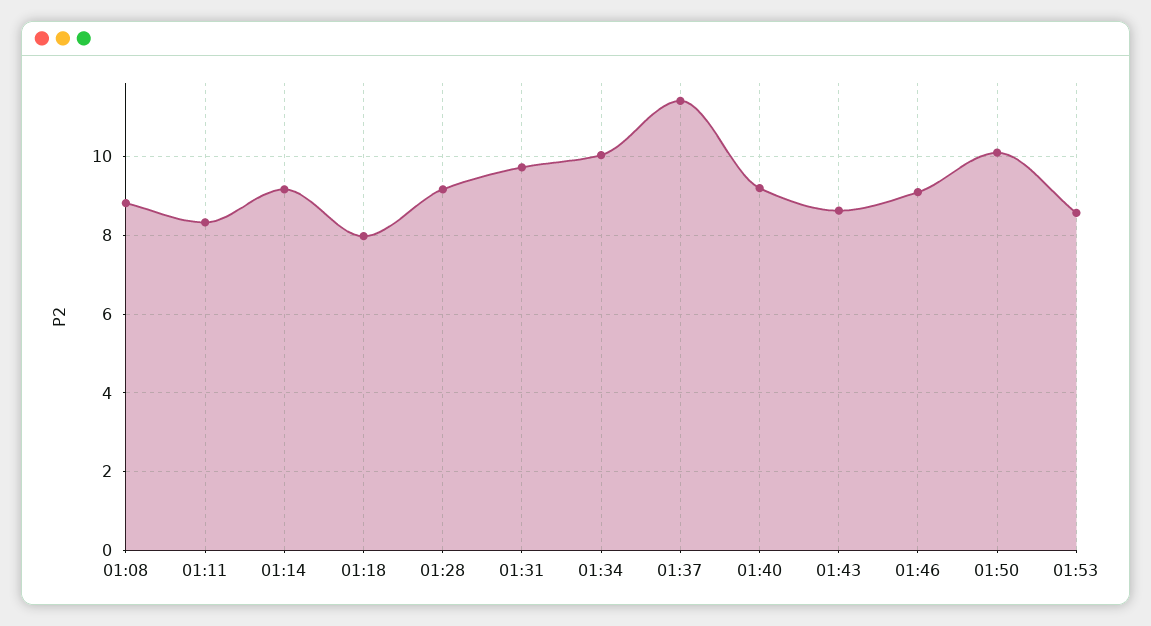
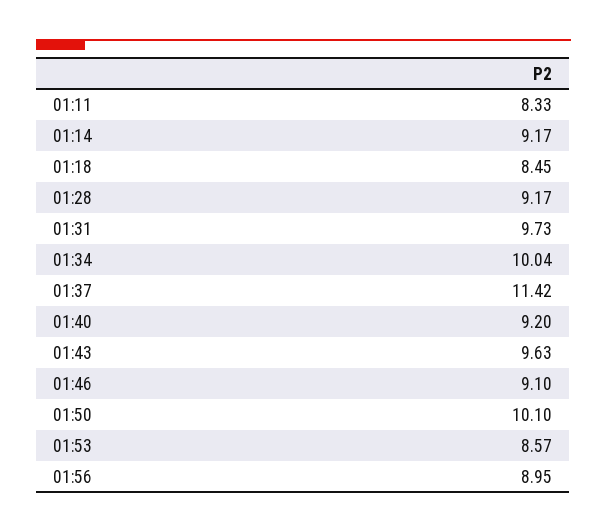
01:08: 8.8 -> none
01:18: 8 -> 8.45
01:43: 8.6 -> 9.63
01:56: none -> 8.95

